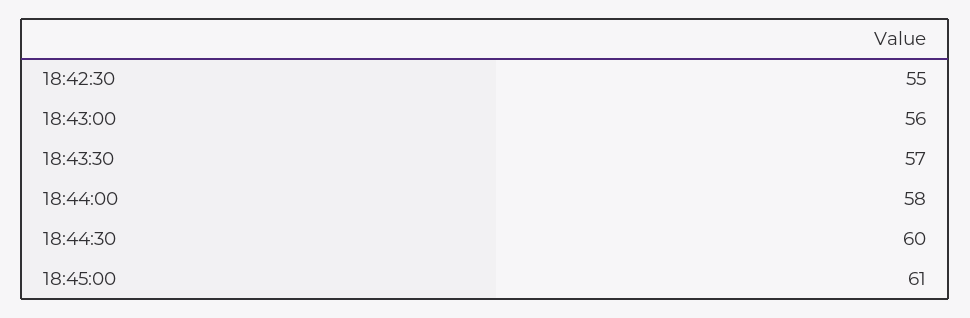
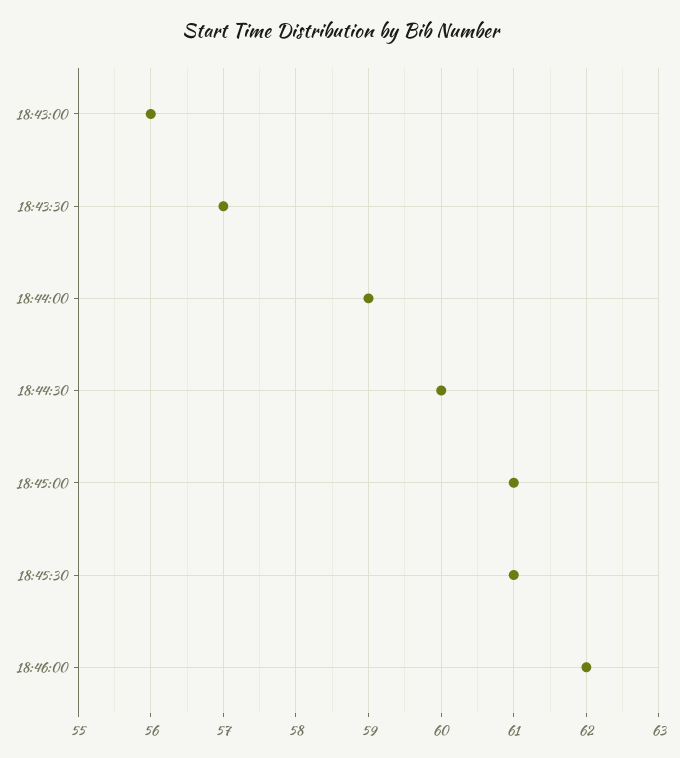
18:42:30: 55 -> none
18:44:00: 58 -> 59
18:45:30: none -> 61
18:46:00: none -> 62

